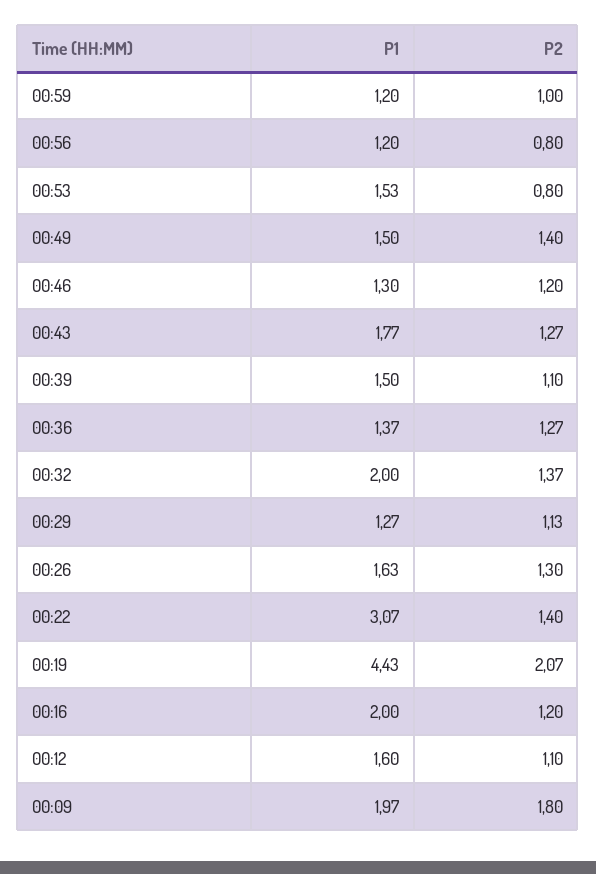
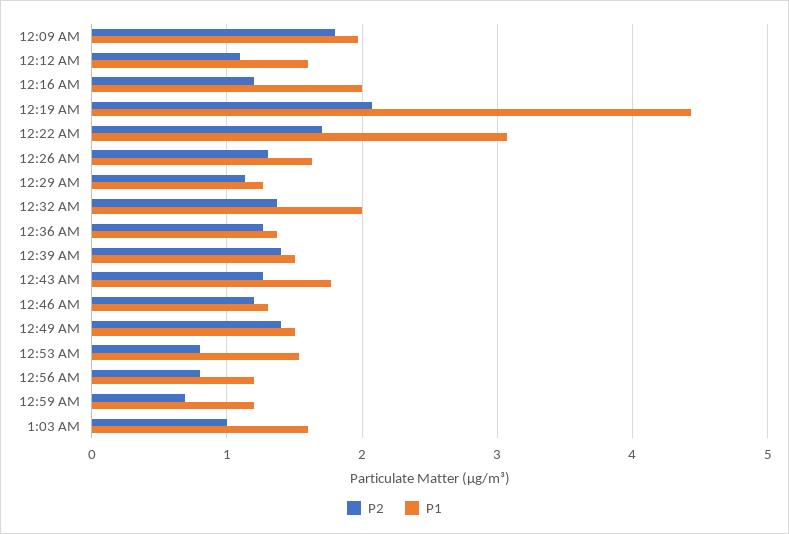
P2, 00:59: 1 -> 0.7
P2, 00:39: 1.1 -> 1.4
P2, 00:22: 1.4 -> 1.7
P2, 1:03 AM: none -> 1
P1, 1:03 AM: none -> 1.6

